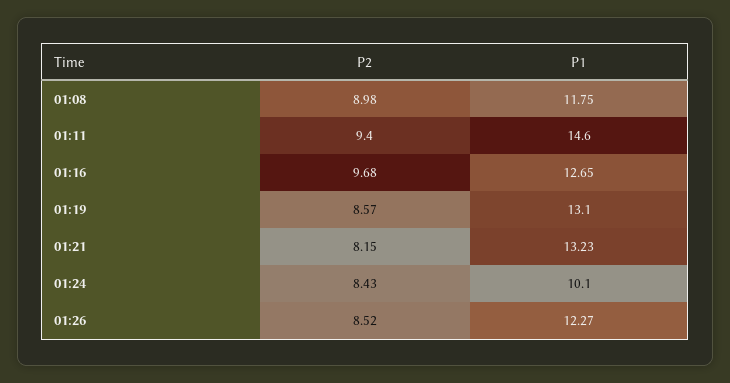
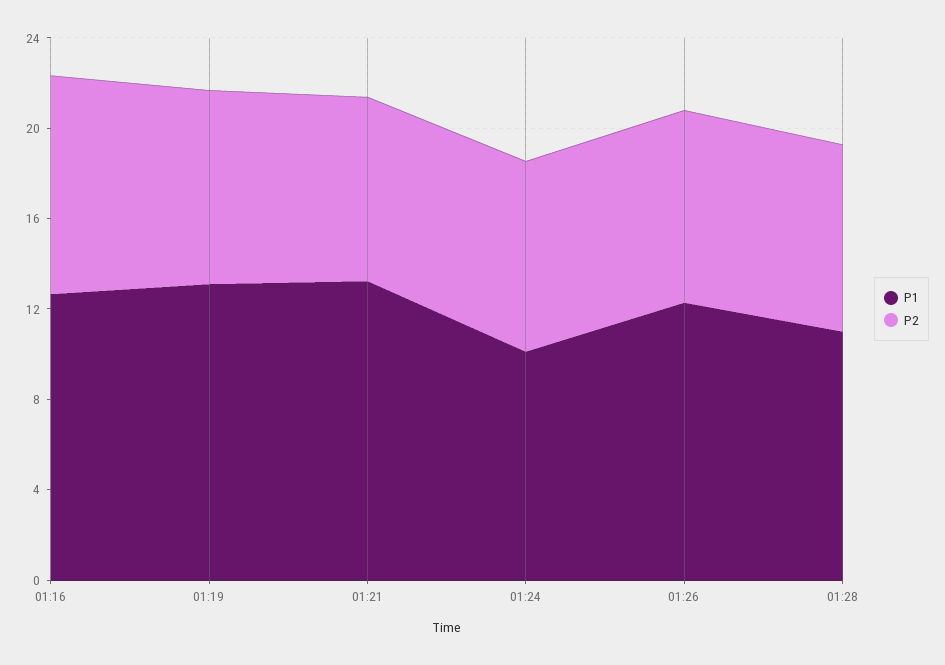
P2, 01:08: 8.98 -> none
P1, 01:08: 11.75 -> none
P2, 01:11: 9.4 -> none
P1, 01:11: 14.6 -> none
P1, 01:28: none -> 11
P2, 01:28: none -> 8

